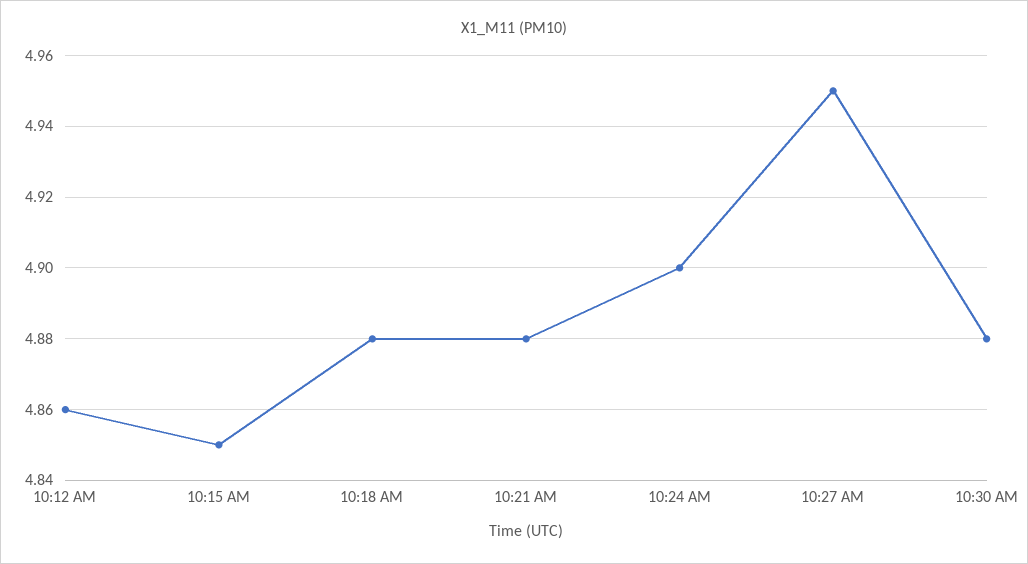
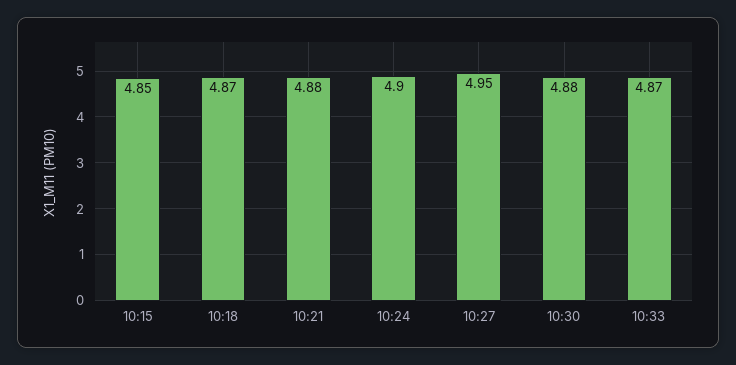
10:12 AM: 4.86 -> none
10:18 AM: 4.88 -> 4.87
10:33: none -> 4.87

